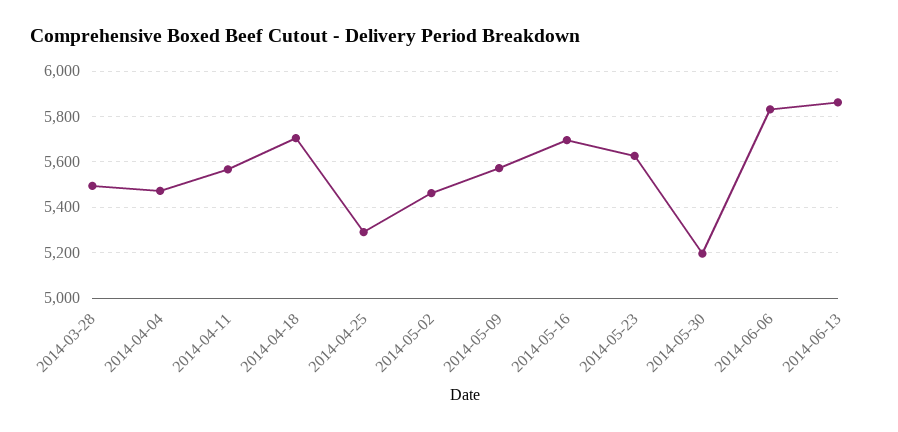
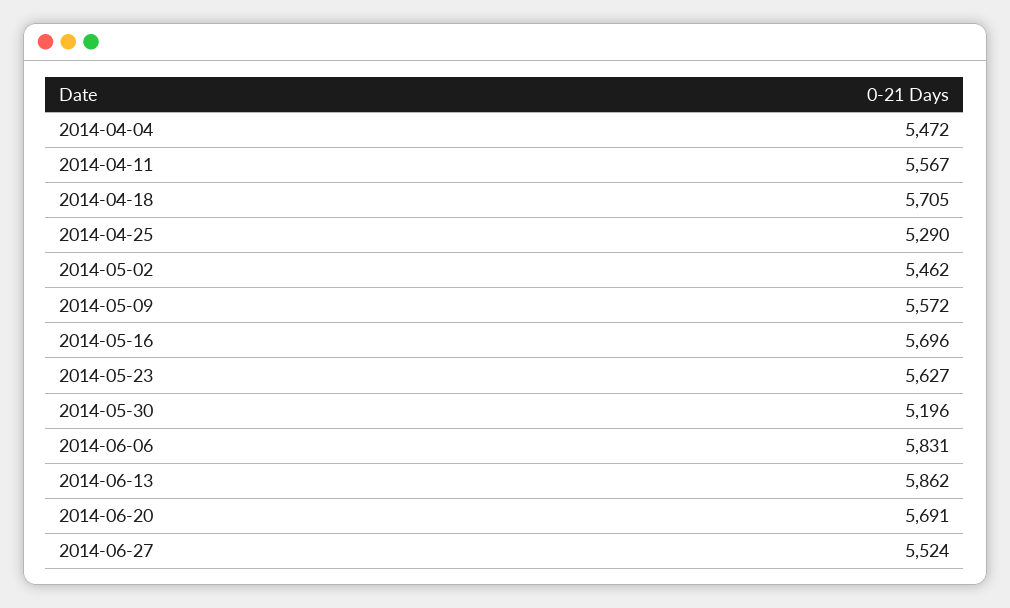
2014-03-28: 5500 -> none
2014-06-20: none -> 5691
2014-06-27: none -> 5524

